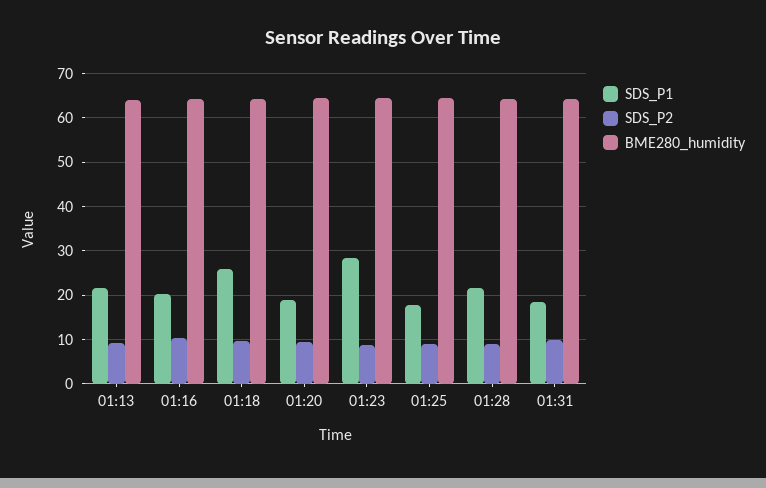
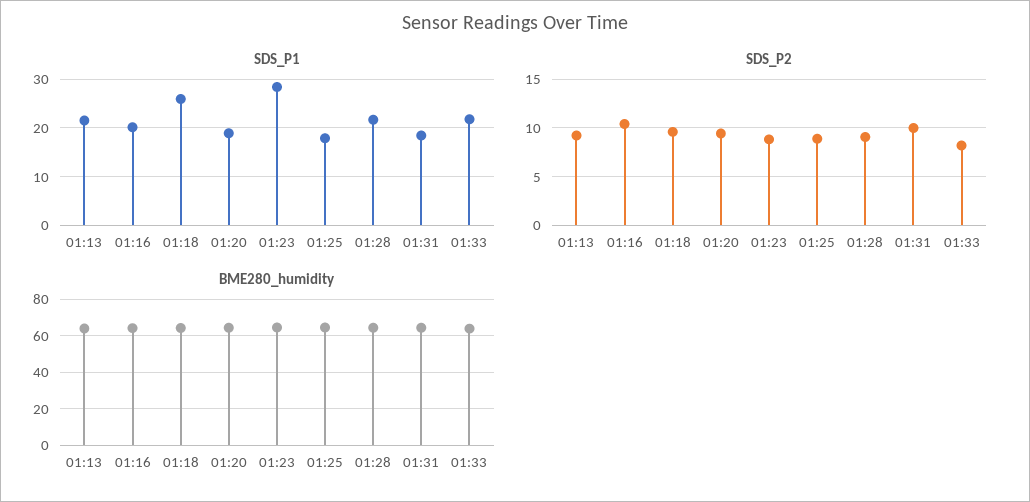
SDS_P1, 01:33: none -> 22
SDS_P2, 01:33: none -> 8
BME280_humidity, 01:33: none -> 65

